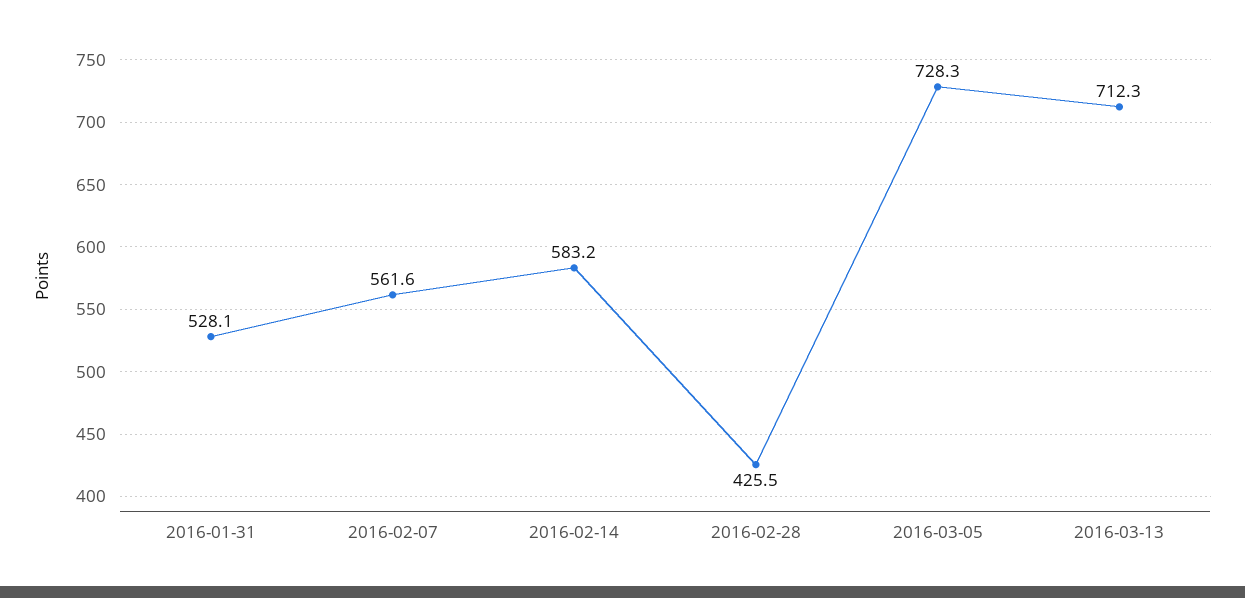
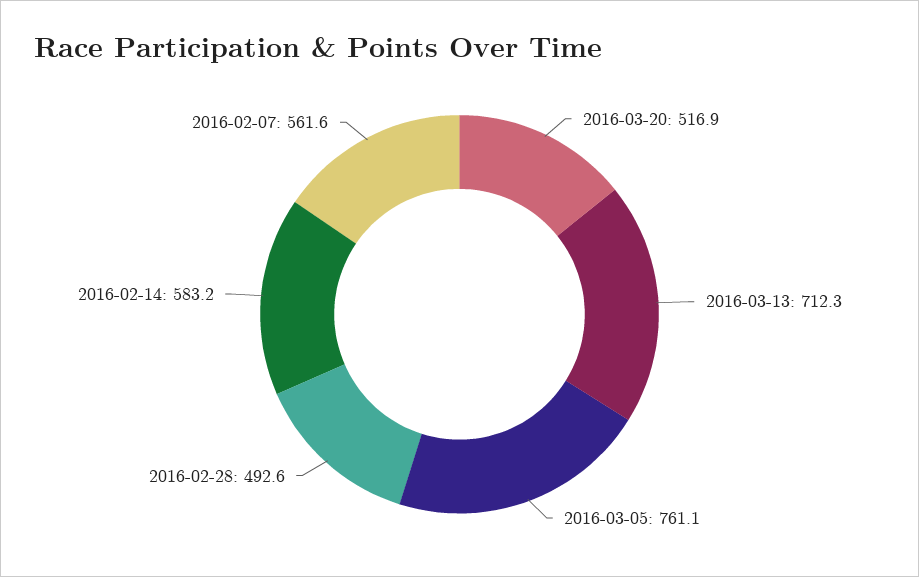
2016-01-31: 528.1 -> none
2016-02-28: 425.5 -> 492.6
2016-03-05: 728.3 -> 761.1
2016-03-20: none -> 516.9

